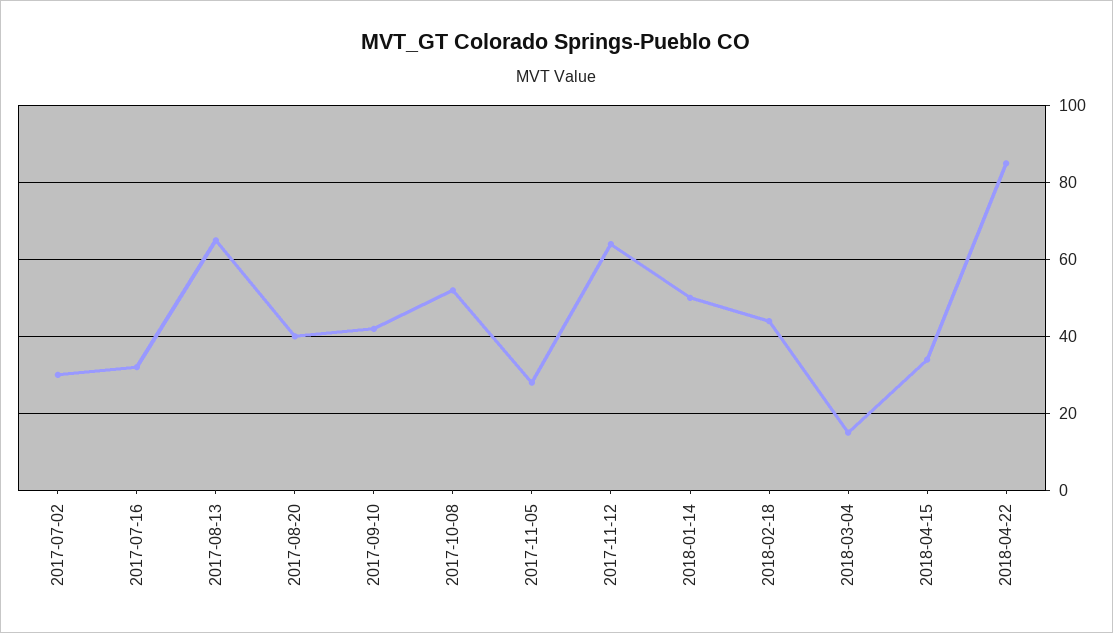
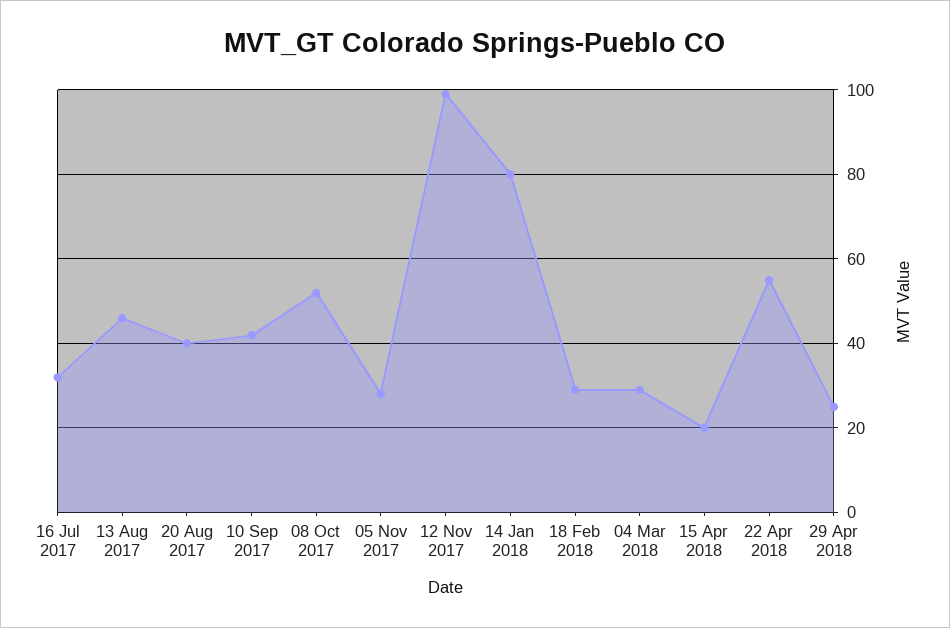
2017-07-02: 30 -> none
2017-08-13: 65 -> 45
2017-11-12: 65 -> 100
2018-01-14: 50 -> 80
2018-02-18: 45 -> 30
2018-03-04: 15 -> 30
2018-04-15: 35 -> 20
2018-04-22: 85 -> 55
29 Apr 2018: none -> 25

